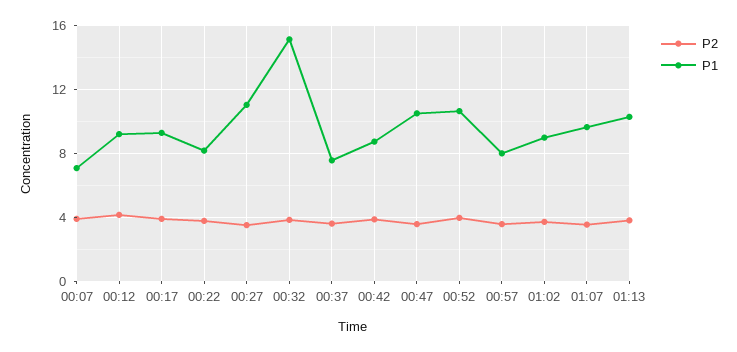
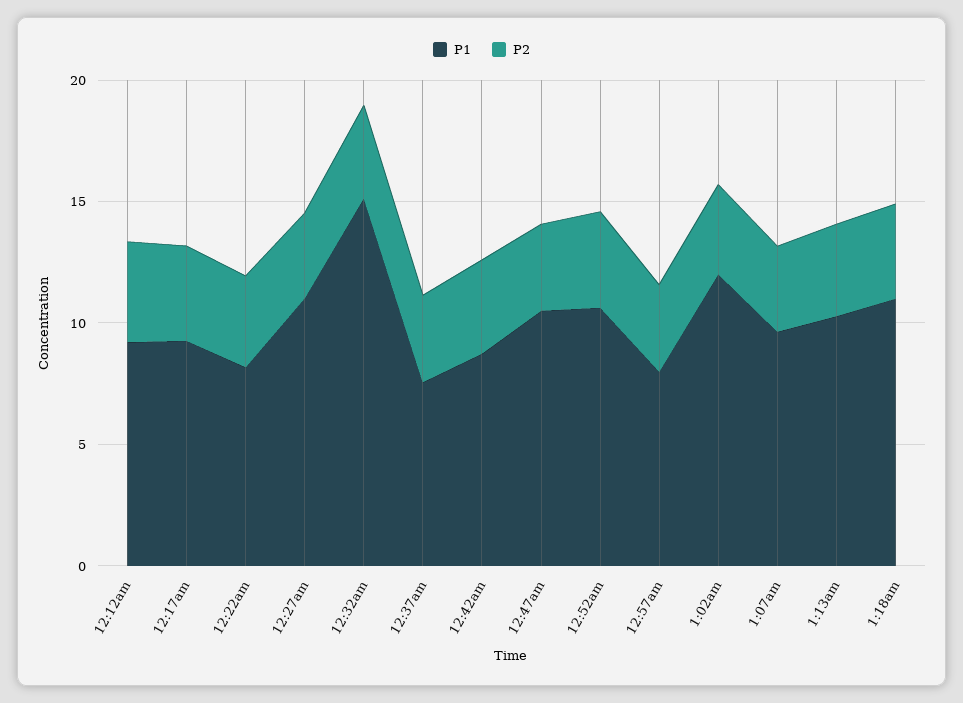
P2, 00:07: 4 -> none
P1, 00:07: 7 -> none
P1, 01:02: 9 -> 12
P1, 1:18am: none -> 11
P2, 1:18am: none -> 4

